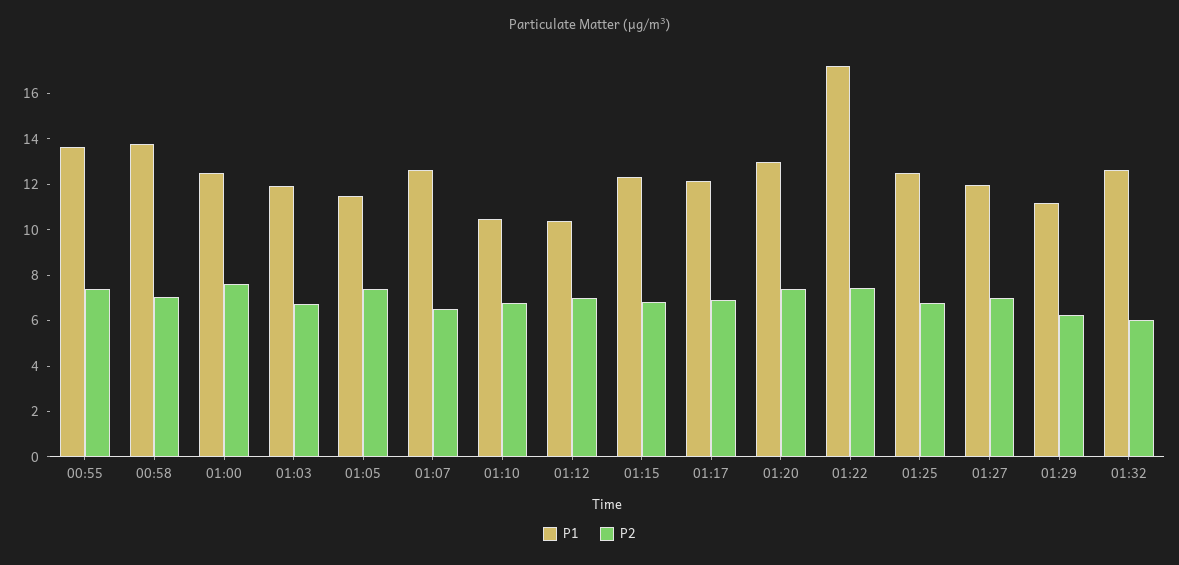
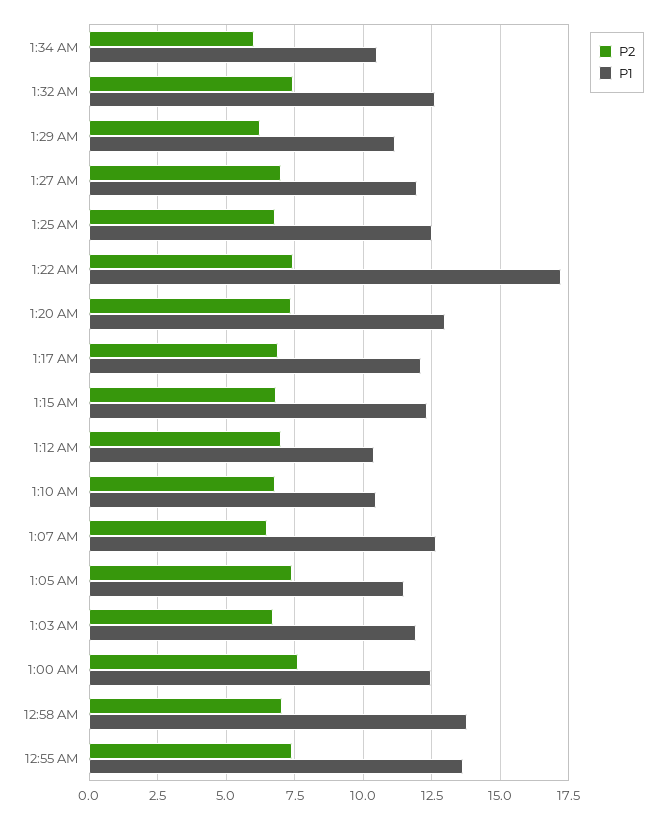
P2, 01:32: 6 -> 7.5
P2, 1:34 AM: none -> 6
P1, 1:34 AM: none -> 10.5

